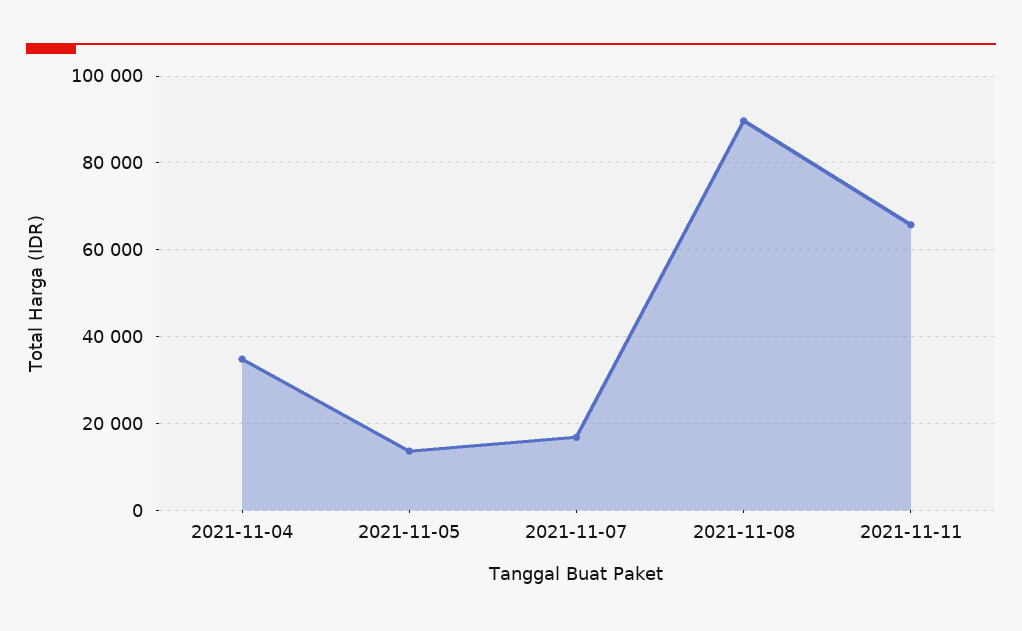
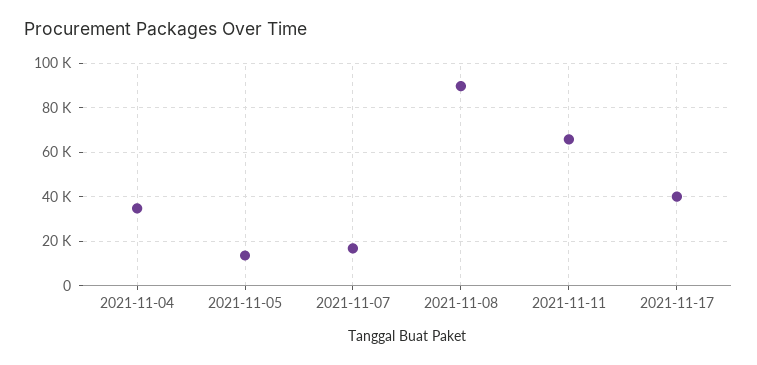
2021-11-17: none -> 40000

